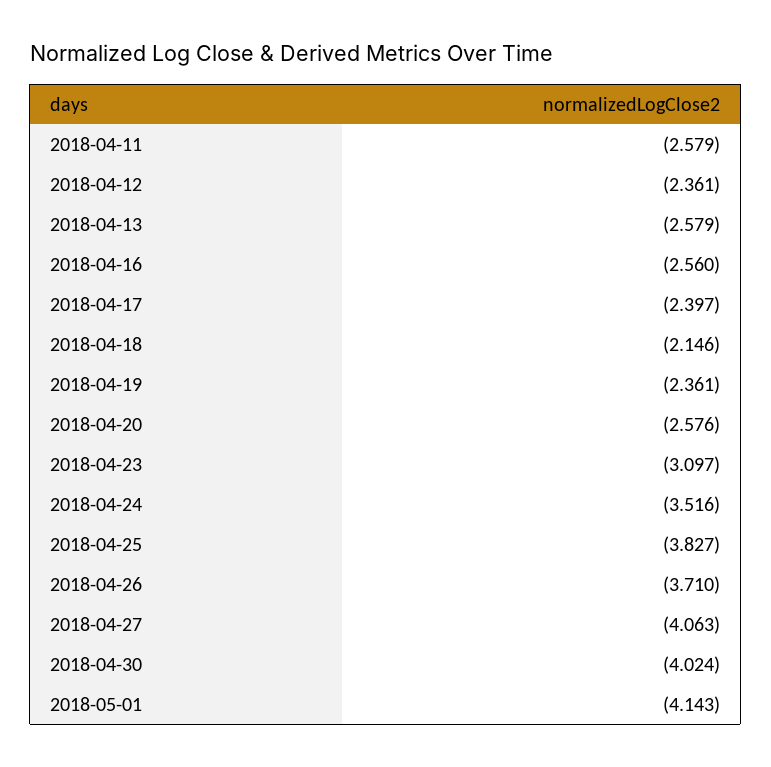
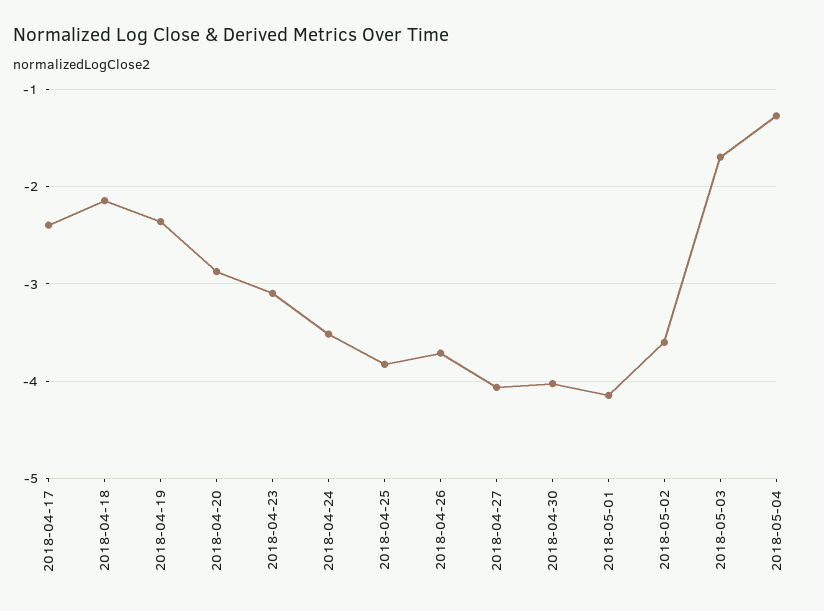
2018-04-11: -2.579 -> none
2018-04-12: -2.361 -> none
2018-04-13: -2.579 -> none
2018-04-16: -2.56 -> none
2018-04-20: -2.576 -> -2.9
2018-05-02: none -> -3.6
2018-05-03: none -> -1.7
2018-05-04: none -> -1.3

